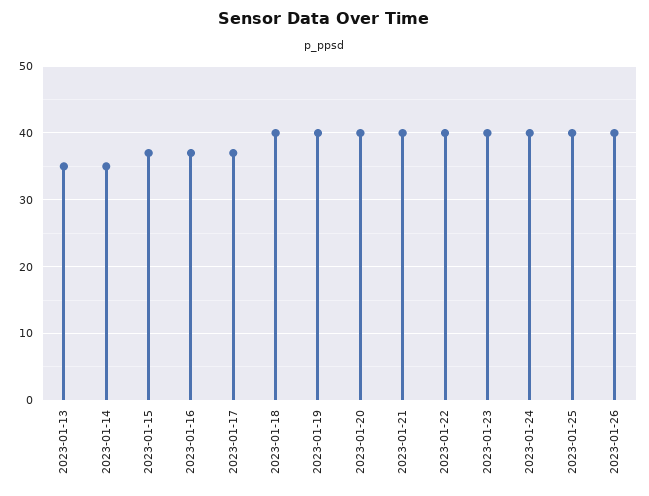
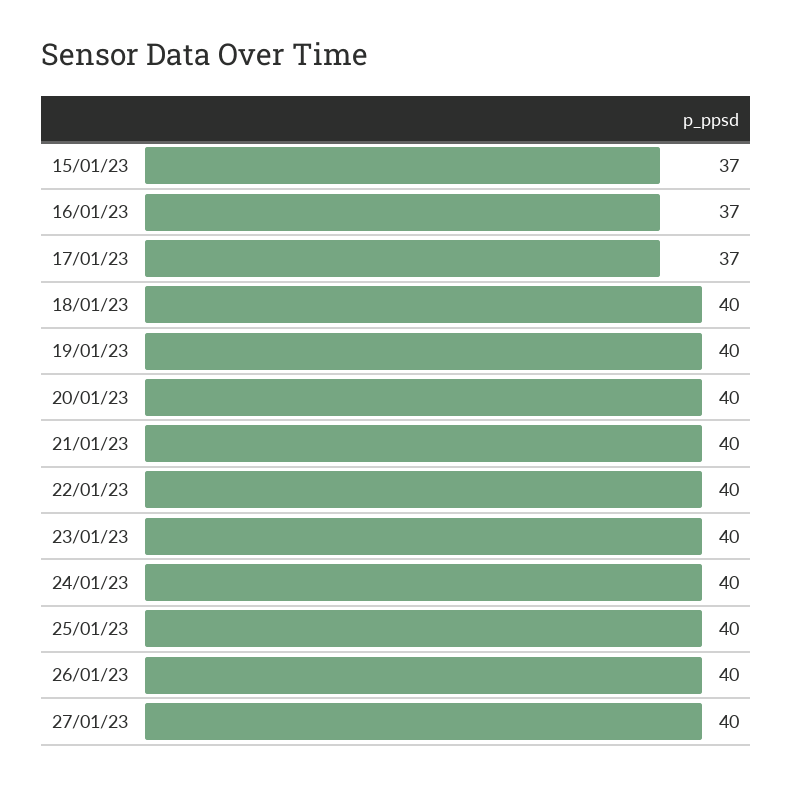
2023-01-13: 35 -> none
2023-01-14: 35 -> none
27/01/23: none -> 40

